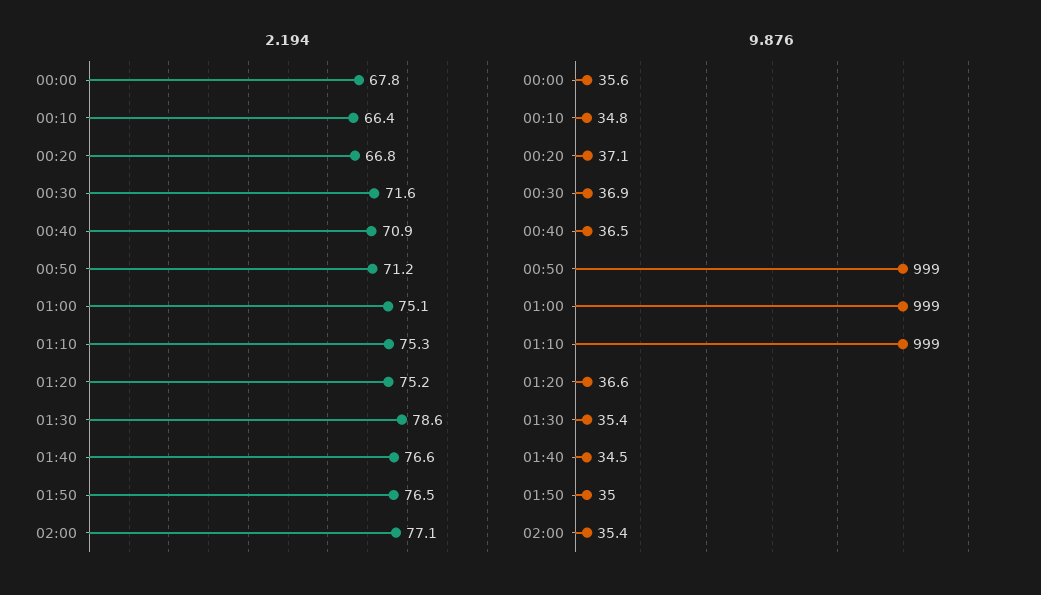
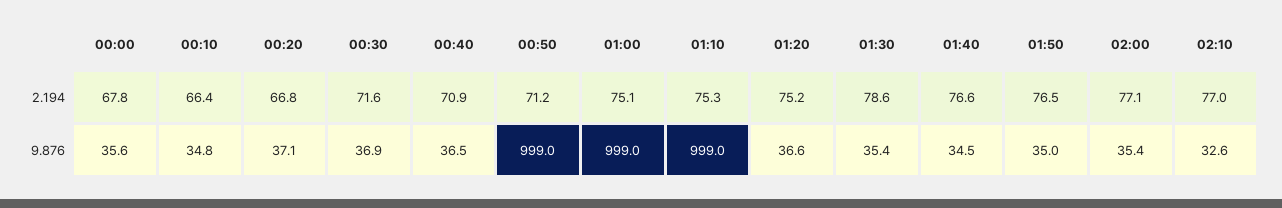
2.194, 02:10: none -> 77
9.876, 02:10: none -> 32.6

